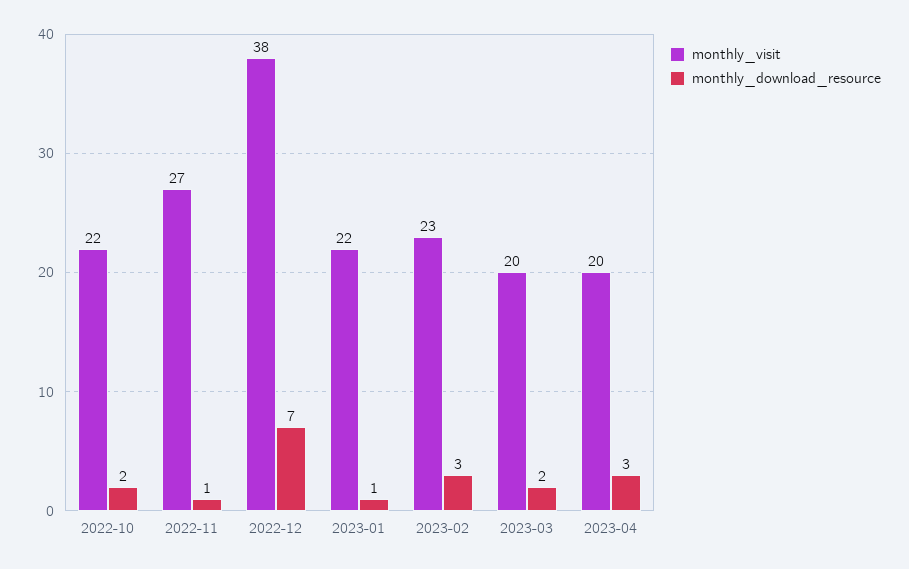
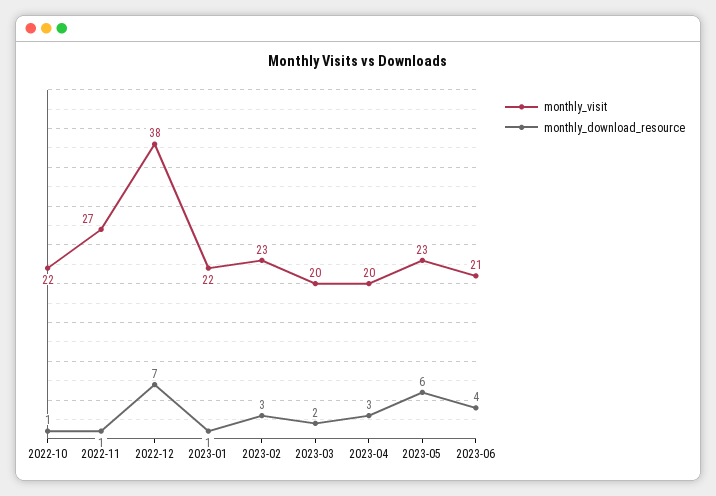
monthly_download_resource, 2022-10: 2 -> 1
monthly_visit, 2023-05: none -> 23
monthly_download_resource, 2023-05: none -> 6
monthly_visit, 2023-06: none -> 21
monthly_download_resource, 2023-06: none -> 4

